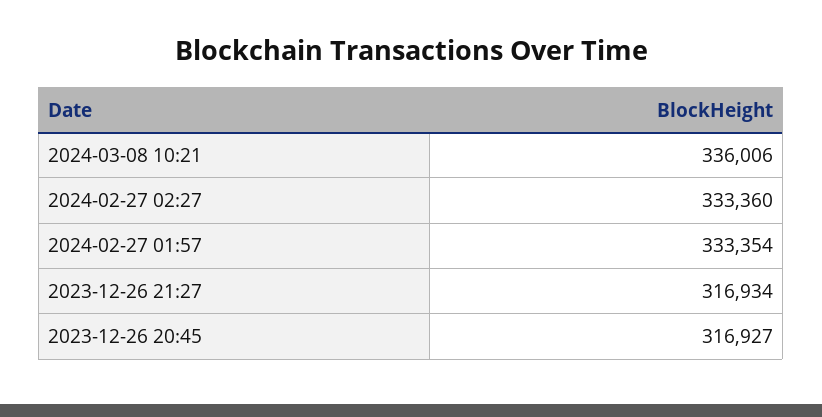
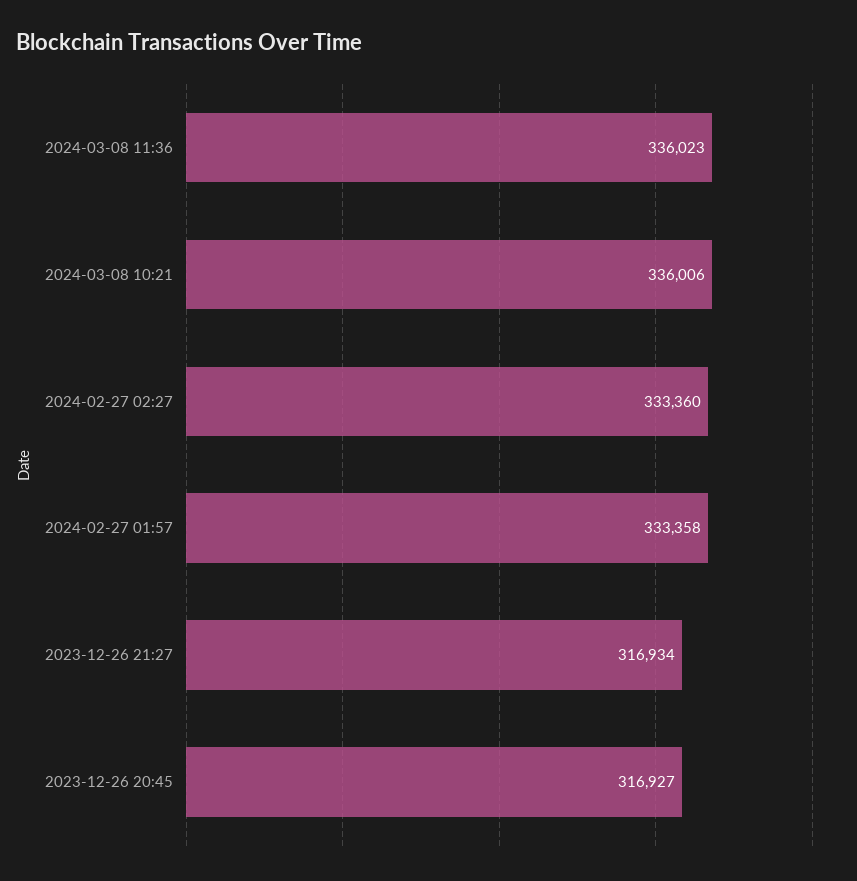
2024-02-27 01:57: 333354 -> 333358
2024-03-08 11:36: none -> 336023

